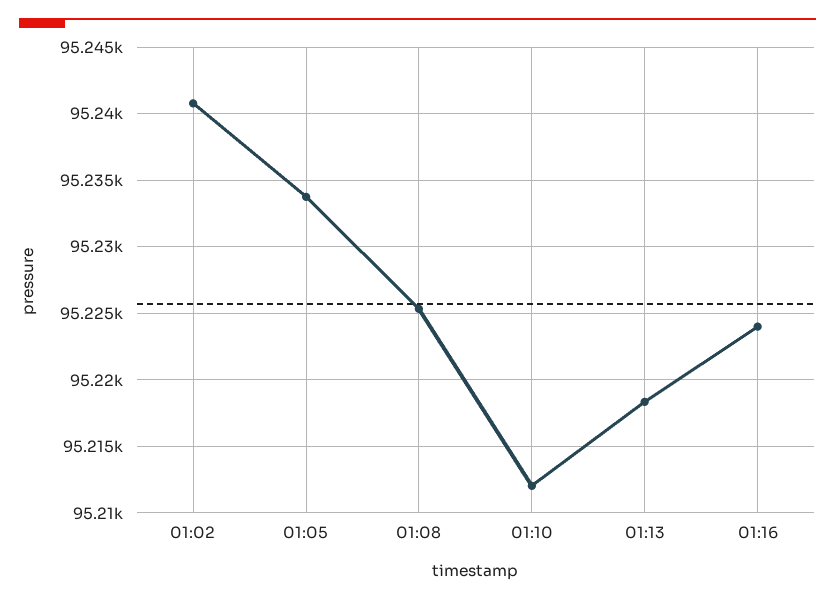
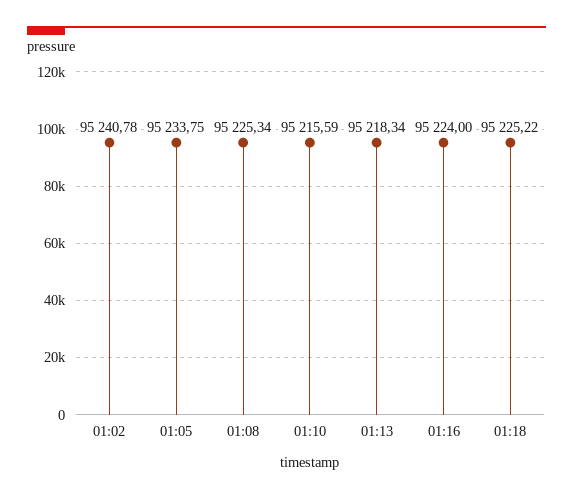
01:10: 95212 -> 95215.59
01:18: none -> 95225.22

